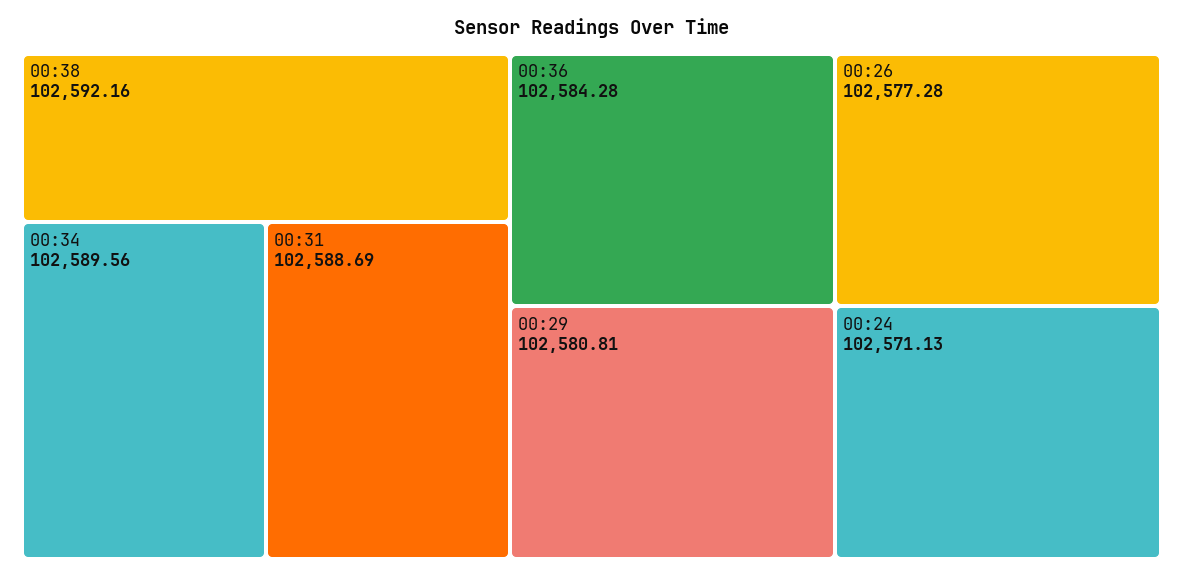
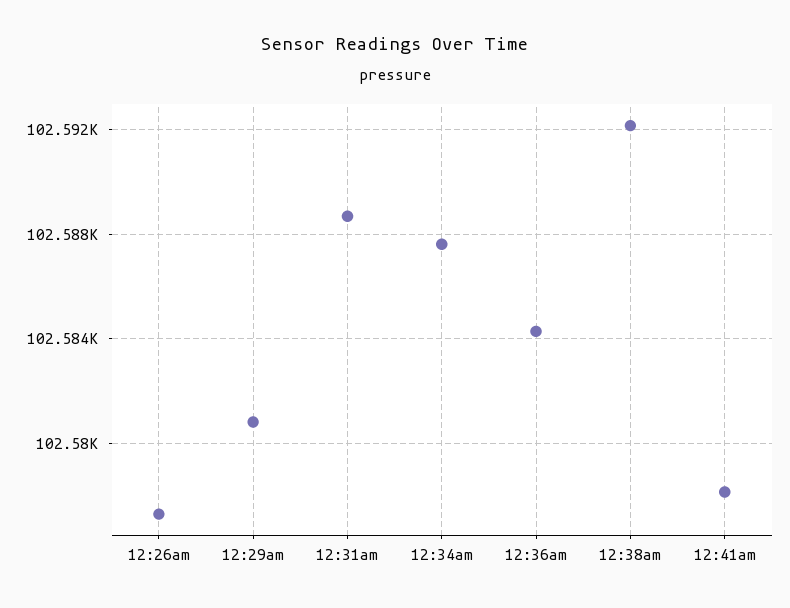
00:34: 102589.56 -> 102587.5
00:24: 102571.13 -> none
12:41am: none -> 102578

